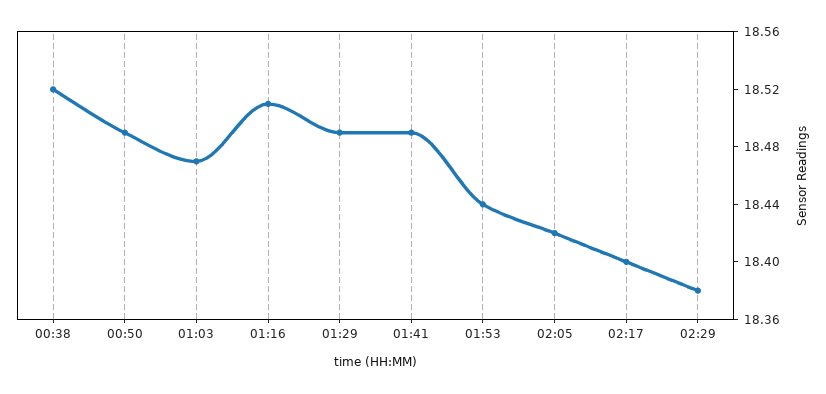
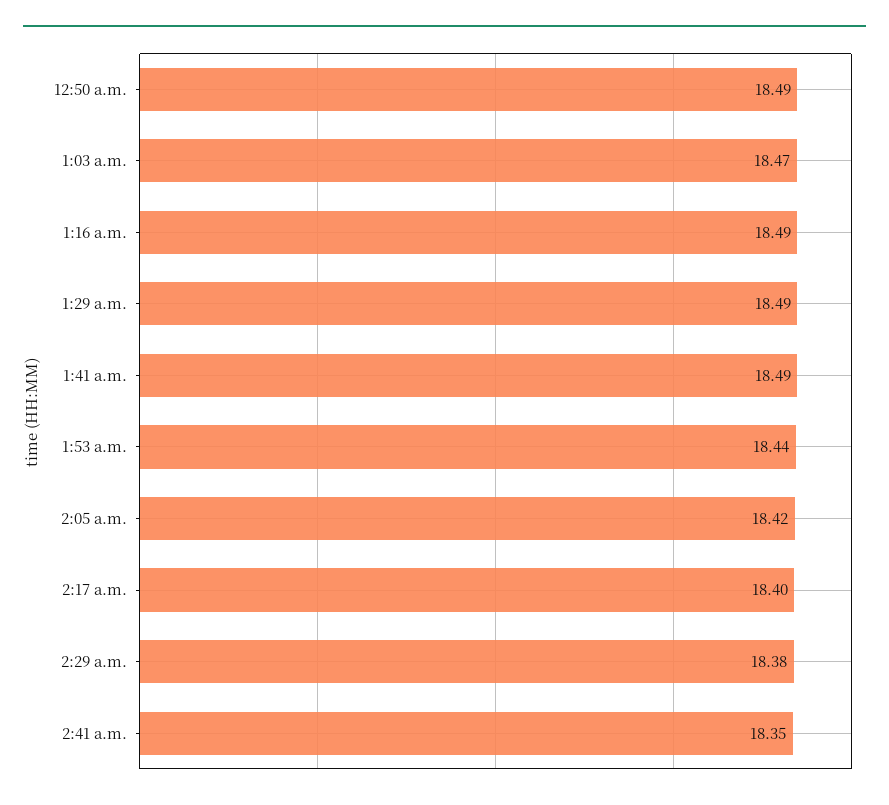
00:38: 18.52 -> none
01:16: 18.51 -> 18.49
2:41 a.m.: none -> 18.35

